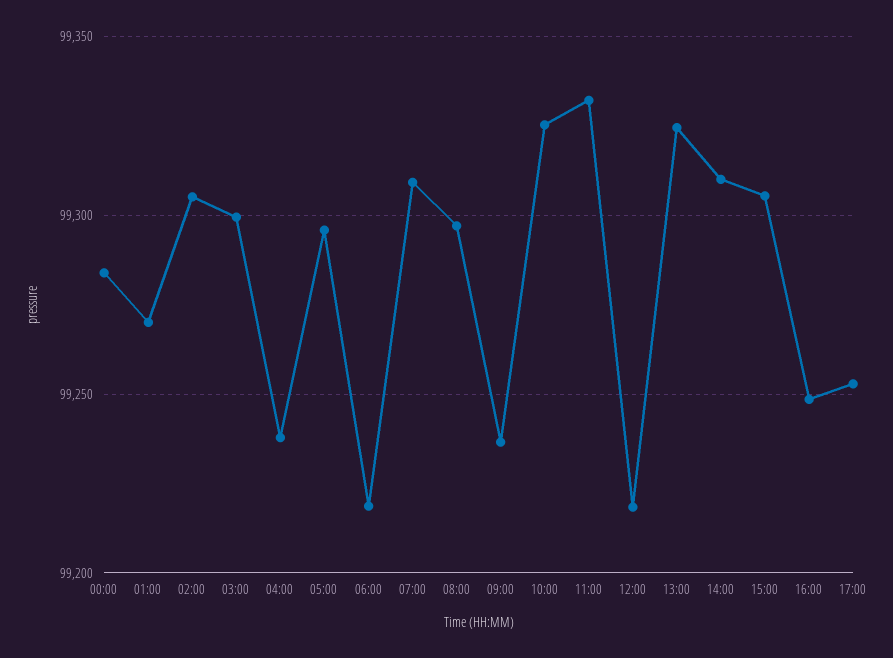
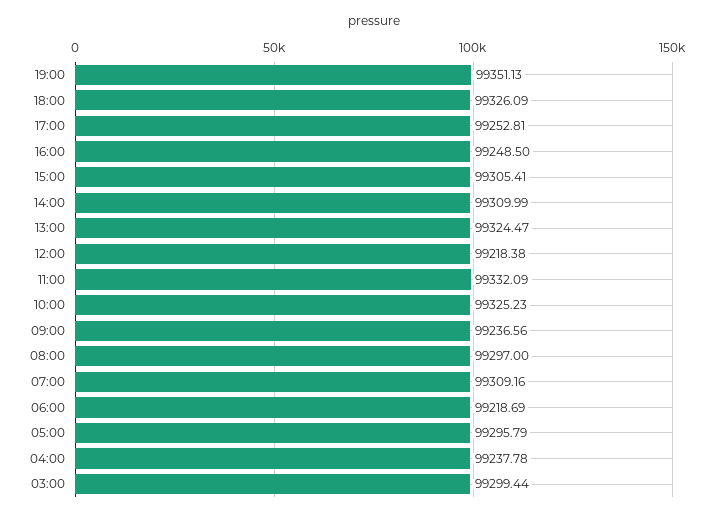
00:00: 99285 -> none
01:00: 99270 -> none
02:00: 99305 -> none
19:00: none -> 99351.13
18:00: none -> 99326.09

